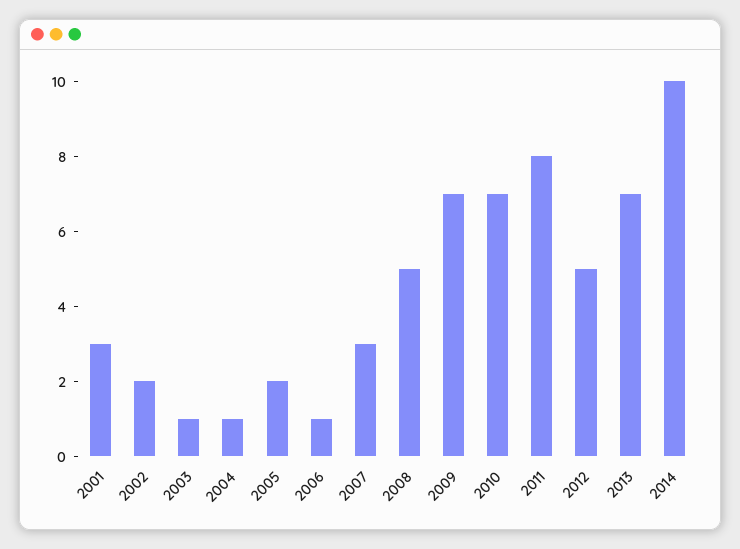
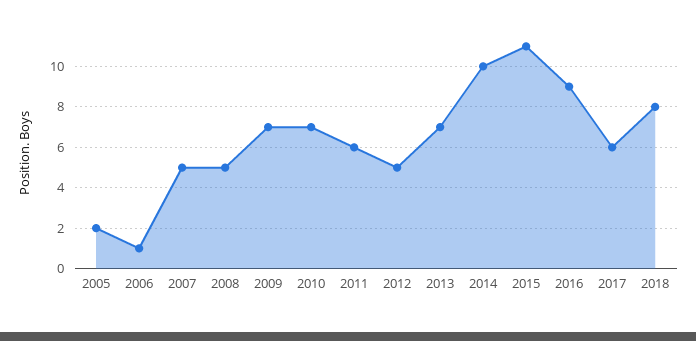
2001: 3 -> none
2002: 2 -> none
2003: 1 -> none
2004: 1 -> none
2007: 3 -> 5
2011: 8 -> 6
2015: none -> 11
2016: none -> 9
2017: none -> 6
2018: none -> 8

